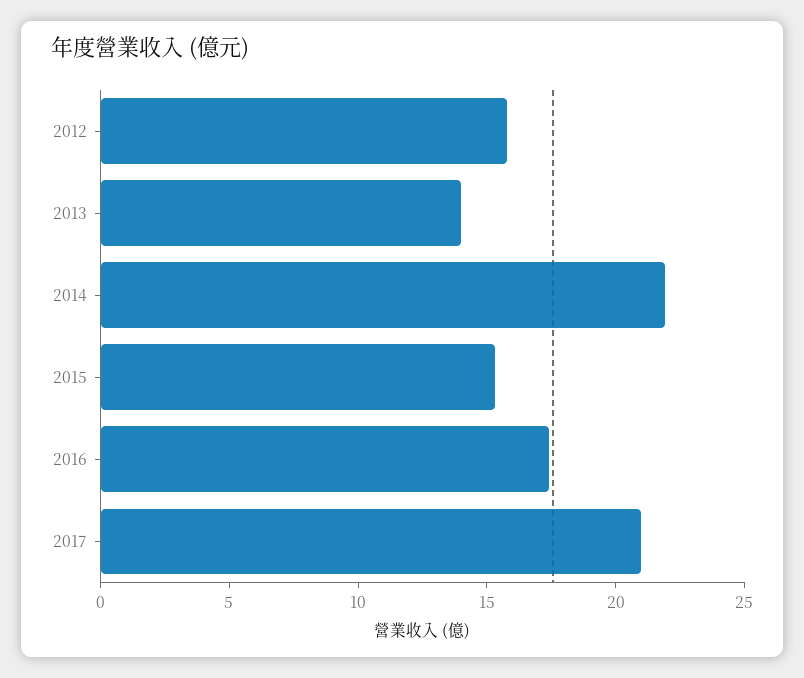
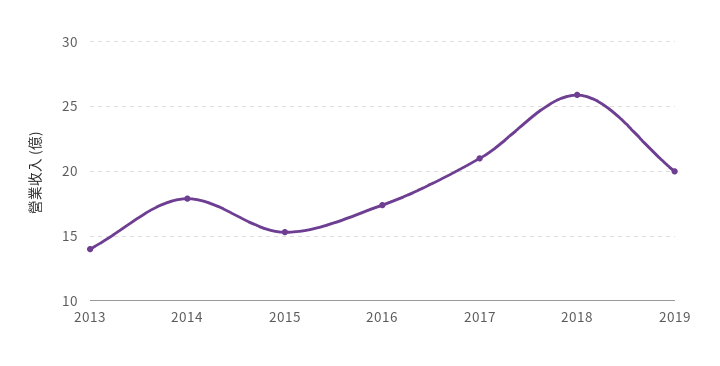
2012: 16 -> none
2014: 22 -> 18
2018: none -> 26
2019: none -> 20

